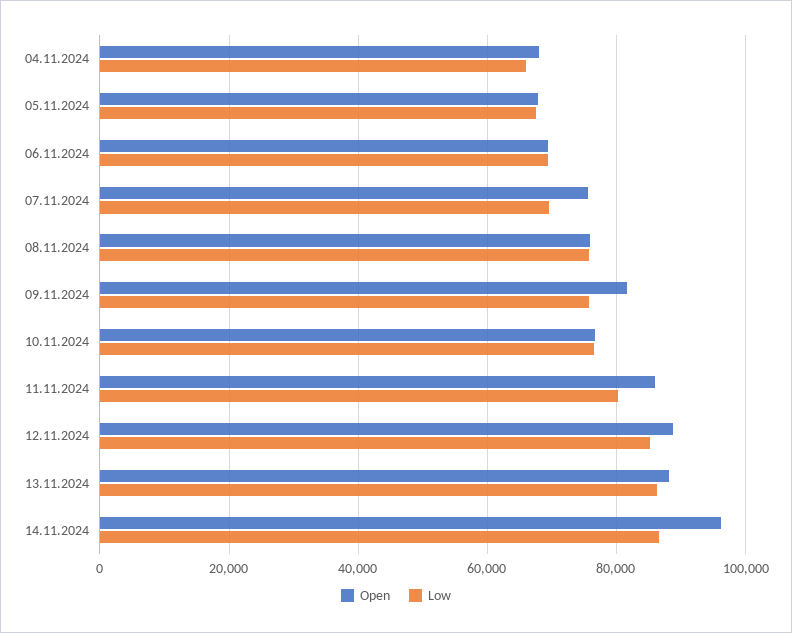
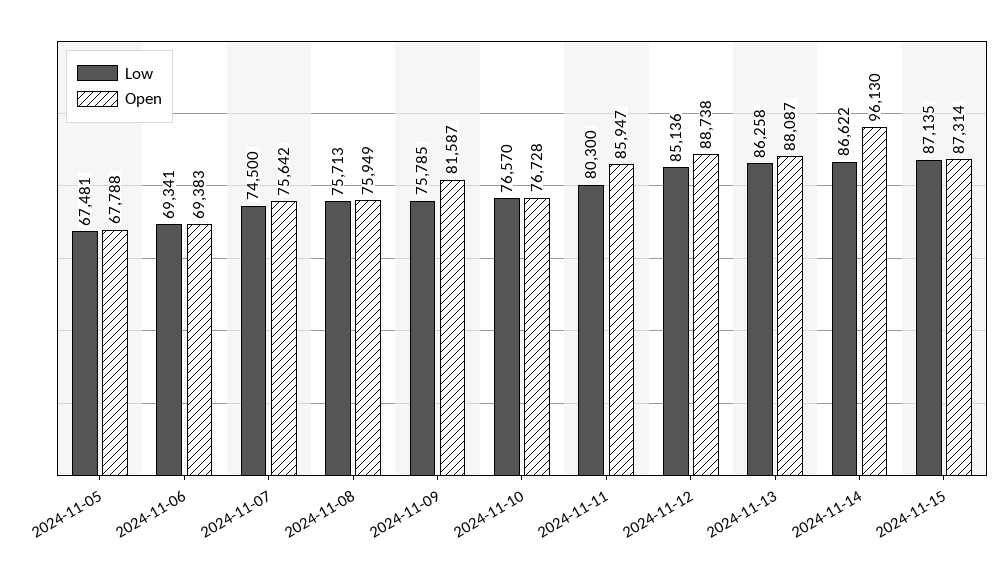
Open, 04.11.2024: 68000 -> none
Low, 04.11.2024: 66000 -> none
Low, 07.11.2024: 70000 -> 74500
Low, 2024-11-15: none -> 87135
Open, 2024-11-15: none -> 87314

